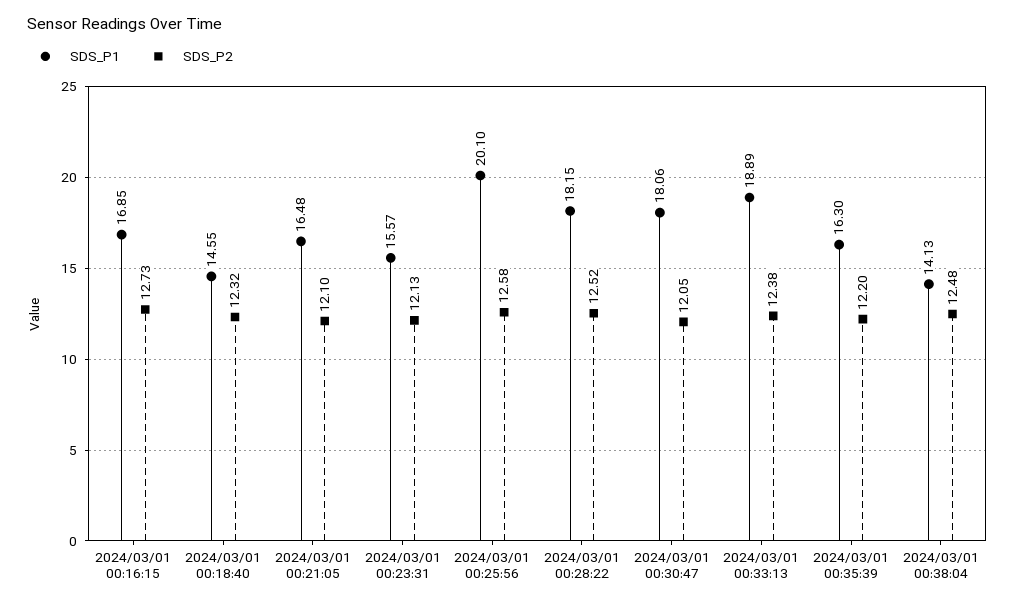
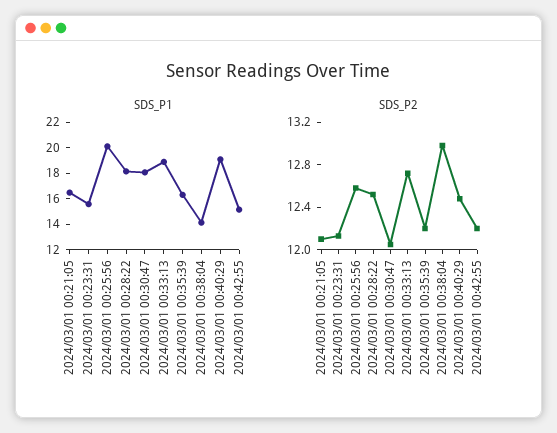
SDS_P1, 2024/03/01 00:16:15: 16.85 -> none
SDS_P2, 2024/03/01 00:16:15: 12.73 -> none
SDS_P1, 2024/03/01 00:18:40: 14.55 -> none
SDS_P2, 2024/03/01 00:18:40: 12.32 -> none
SDS_P2, 2024/03/01 00:33:13: 12.38 -> 12.7
SDS_P2, 2024/03/01 00:38:04: 12.48 -> 13
SDS_P1, 2024/03/01 00:40:29: none -> 19
SDS_P1, 2024/03/01 00:42:55: none -> 15
SDS_P2, 2024/03/01 00:40:29: none -> 12.5
SDS_P2, 2024/03/01 00:42:55: none -> 12.2

